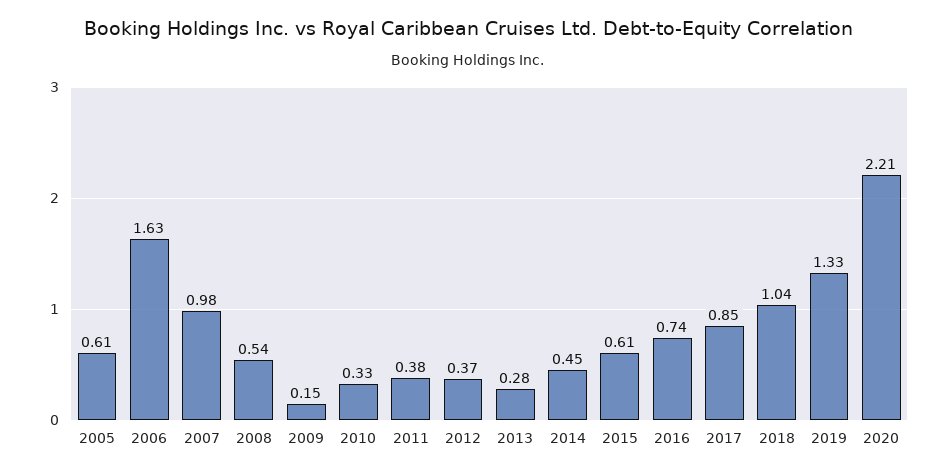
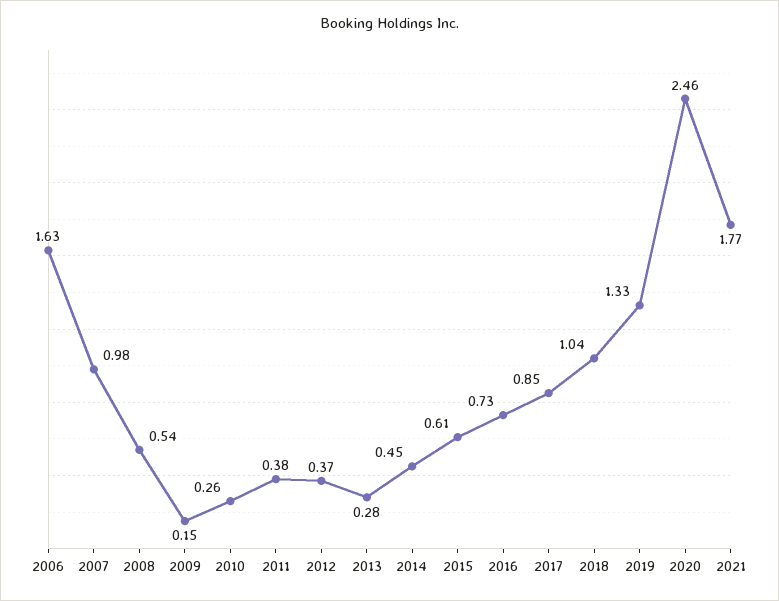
2005: 0.61 -> none
2010: 0.33 -> 0.26
2016: 0.74 -> 0.73
2020: 2.21 -> 2.46
2021: none -> 1.77

